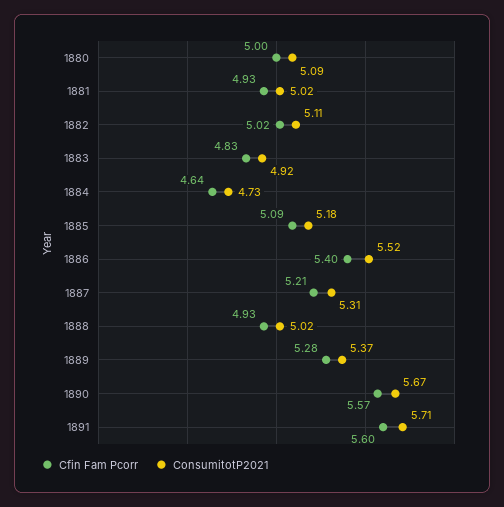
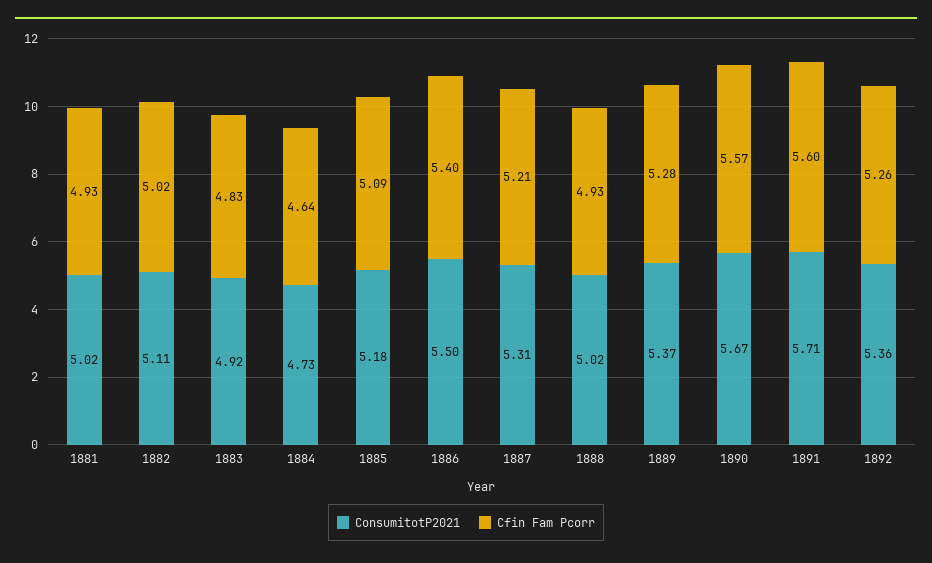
Cfin Fam Pcorr, 1880: 5 -> none
ConsumitotP2021, 1880: 5.09 -> none
ConsumitotP2021, 1886: 5.52 -> 5.5
ConsumitotP2021, 1892: none -> 5.36
Cfin Fam Pcorr, 1892: none -> 5.26

